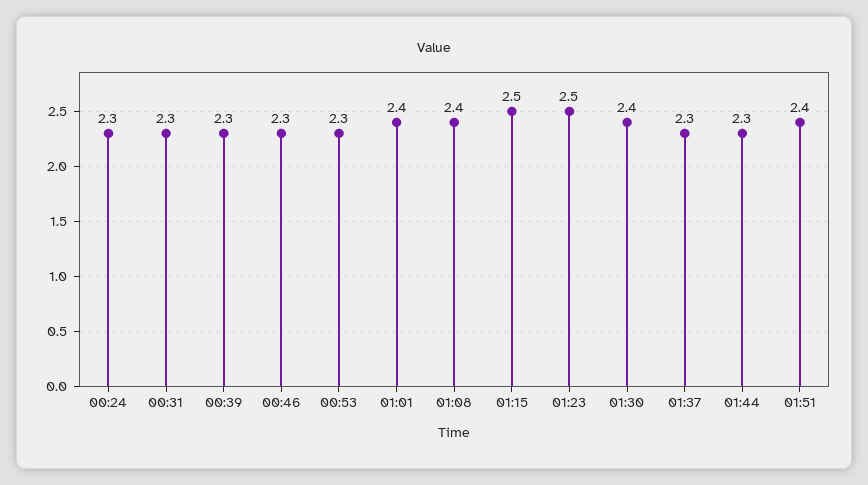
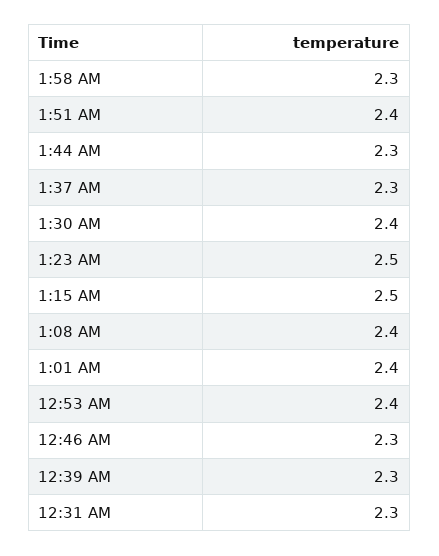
00:24: 2.3 -> none
00:53: 2.3 -> 2.4
1:58 AM: none -> 2.3

